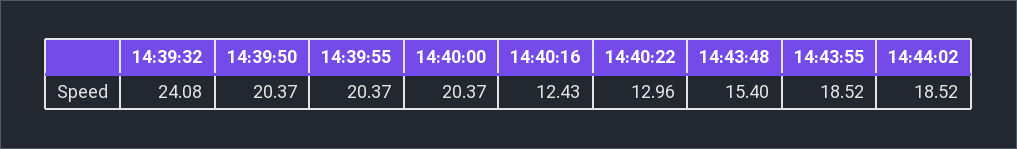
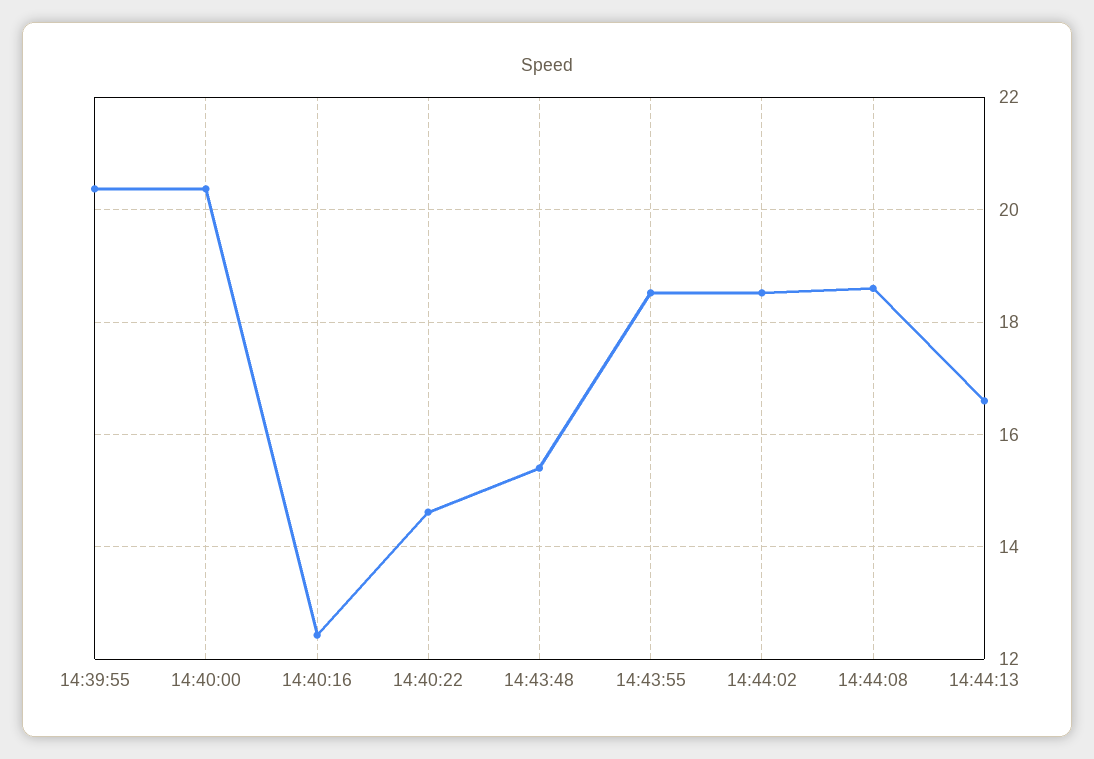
14:39:32: 24.08 -> none
14:39:50: 20.37 -> none
14:40:22: 12.96 -> 14.6
14:44:08: none -> 18.6
14:44:13: none -> 16.6

